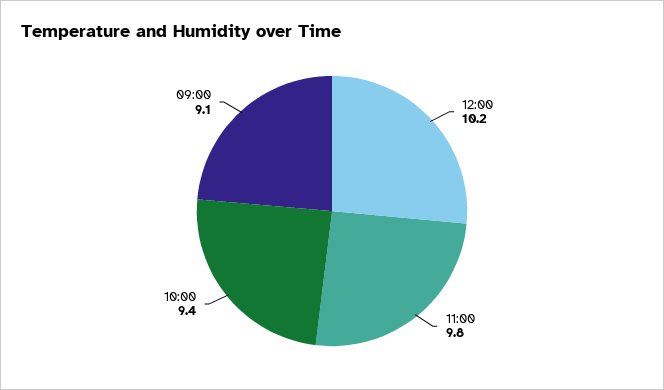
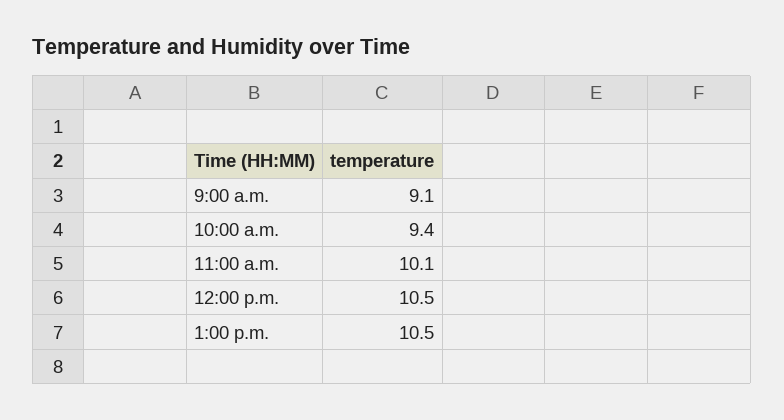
12:00: 10.2 -> 10.5
11:00: 9.8 -> 10.1
1:00 p.m.: none -> 10.5

